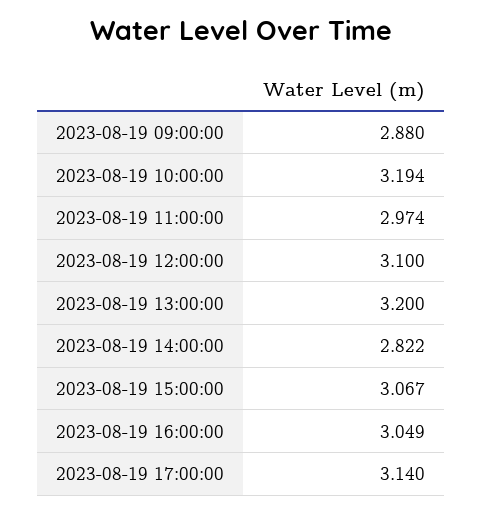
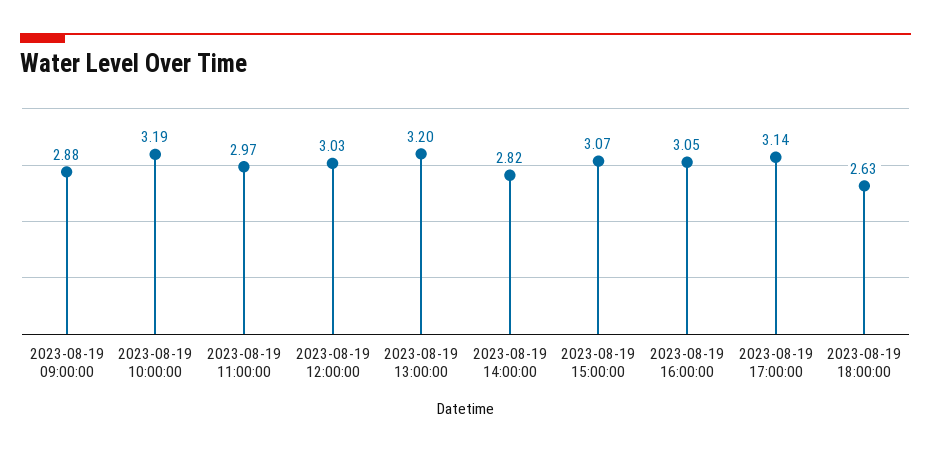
2023-08-19 12:00:00: 3.1 -> 3.03
2023-08-19 18:00:00: none -> 2.63

